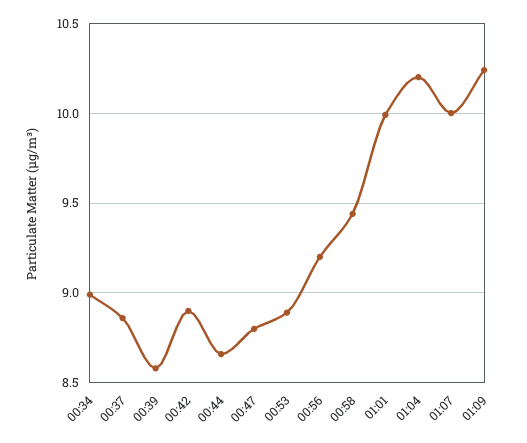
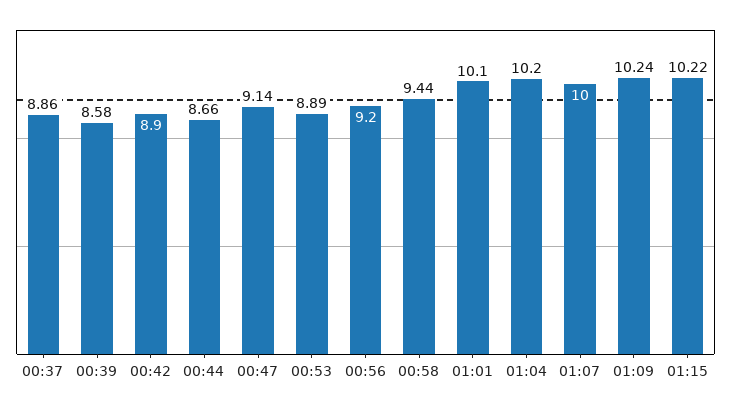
00:34: 9 -> none
00:47: 8.8 -> 9.14
01:01: 10 -> 10.1
01:15: none -> 10.22

